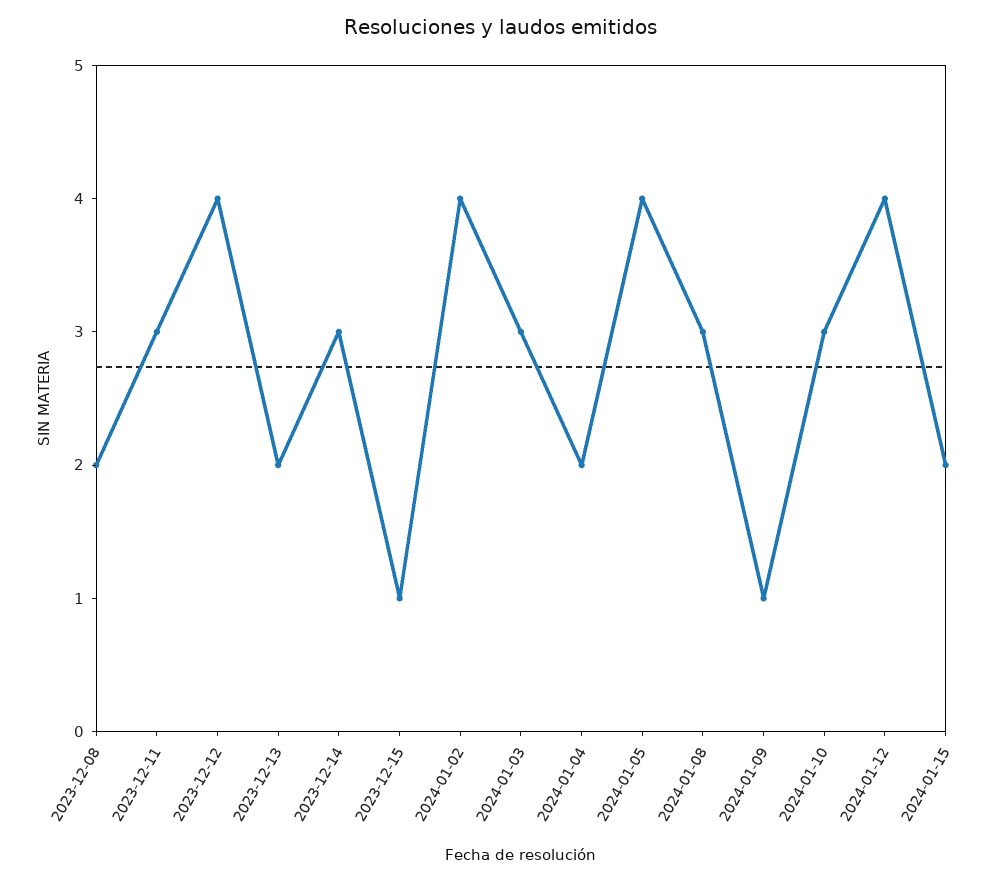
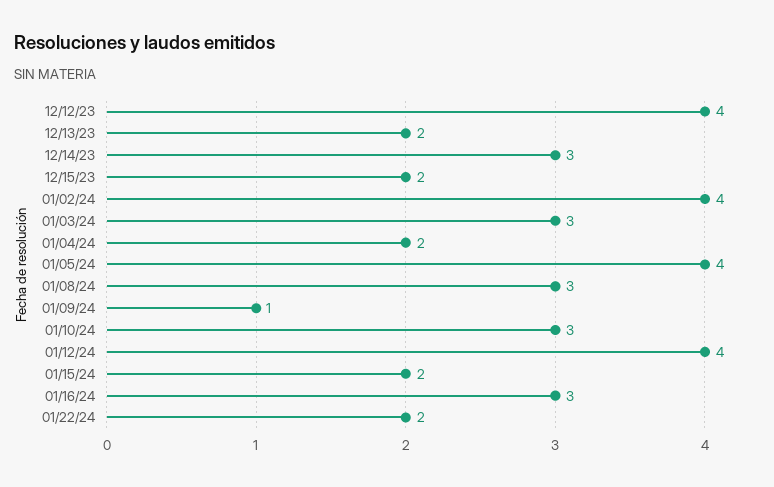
2023-12-08: 2 -> none
2023-12-11: 3 -> none
2023-12-15: 1 -> 2
01/16/24: none -> 3
01/22/24: none -> 2

